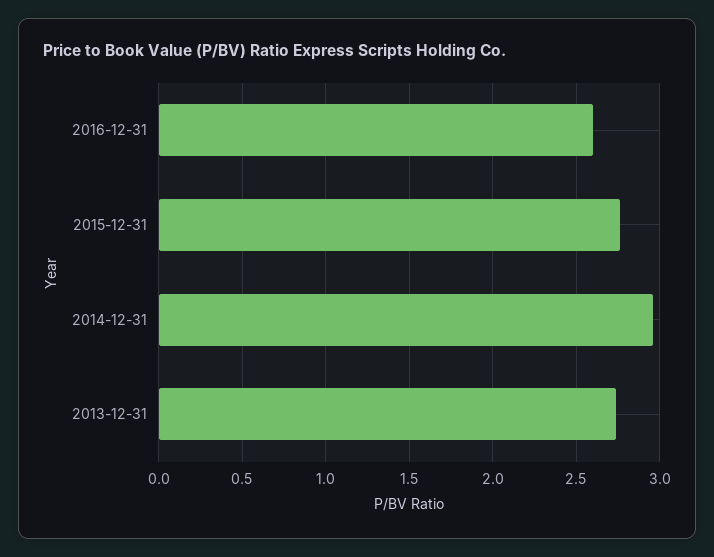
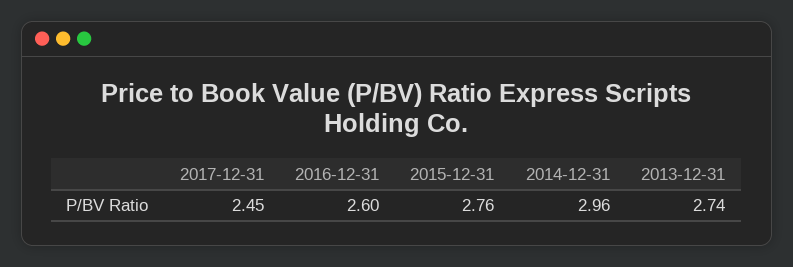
2017-12-31: none -> 2.45

